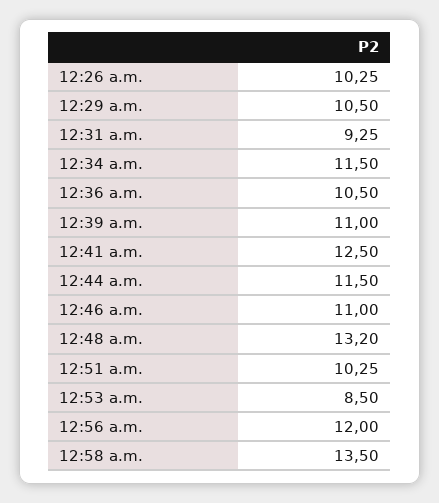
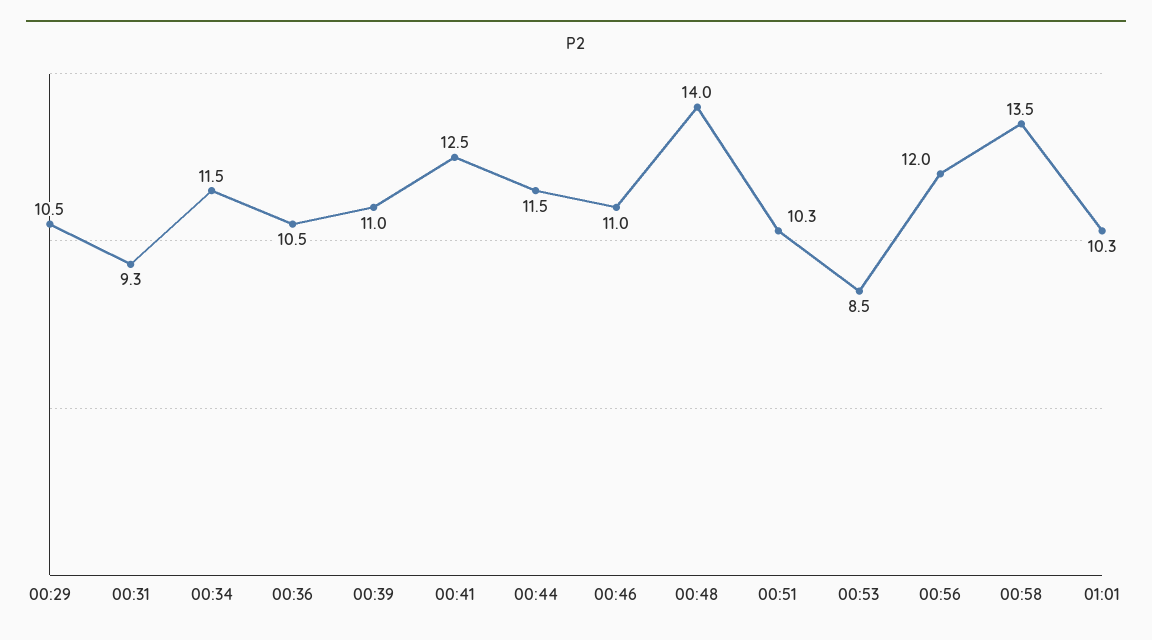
12:26 a.m.: 10.25 -> none
12:48 a.m.: 13.2 -> 14
01:01: none -> 10.3

